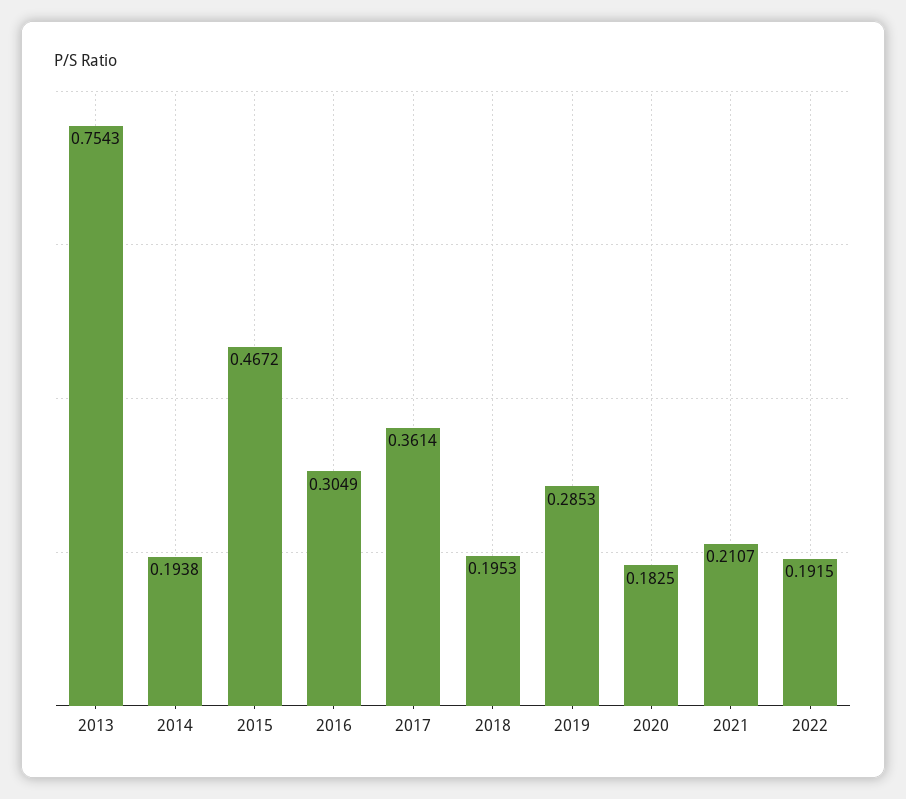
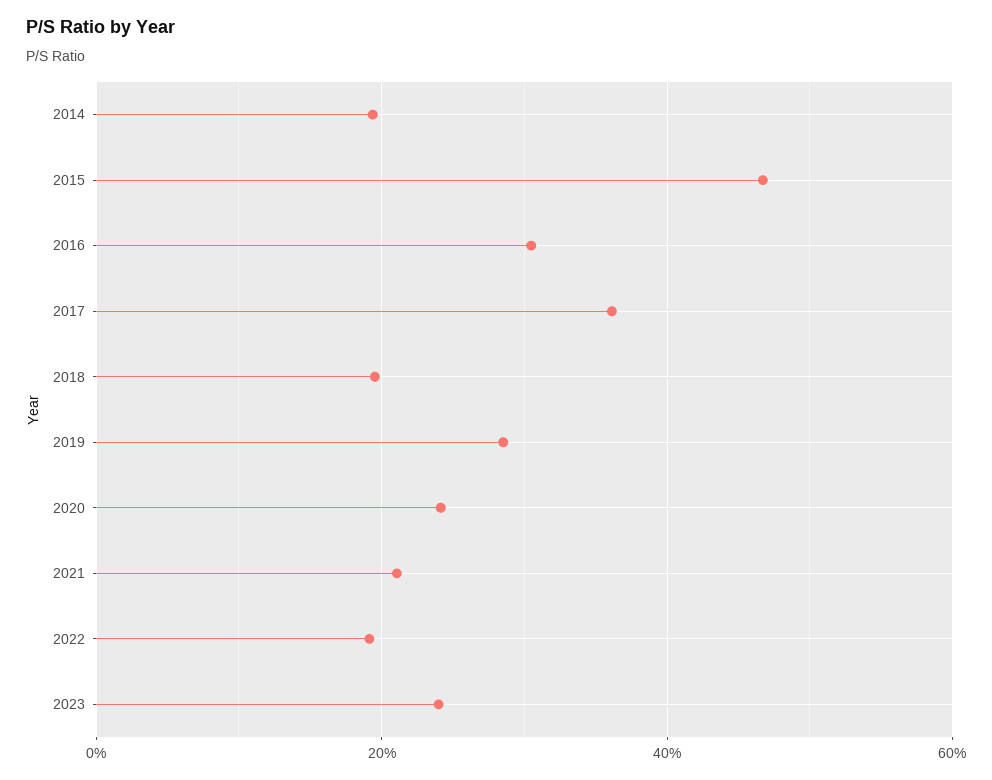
2013: 0.7543 -> none
2020: 0.1825 -> 0.24
2023: none -> 0.24

